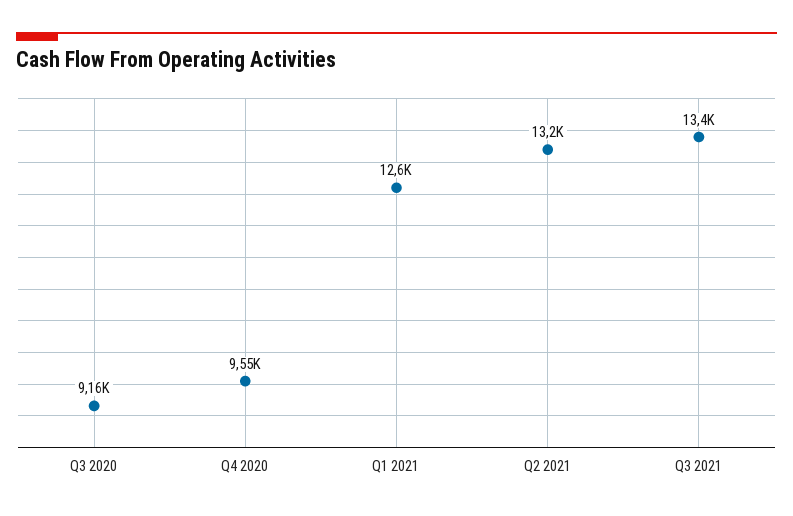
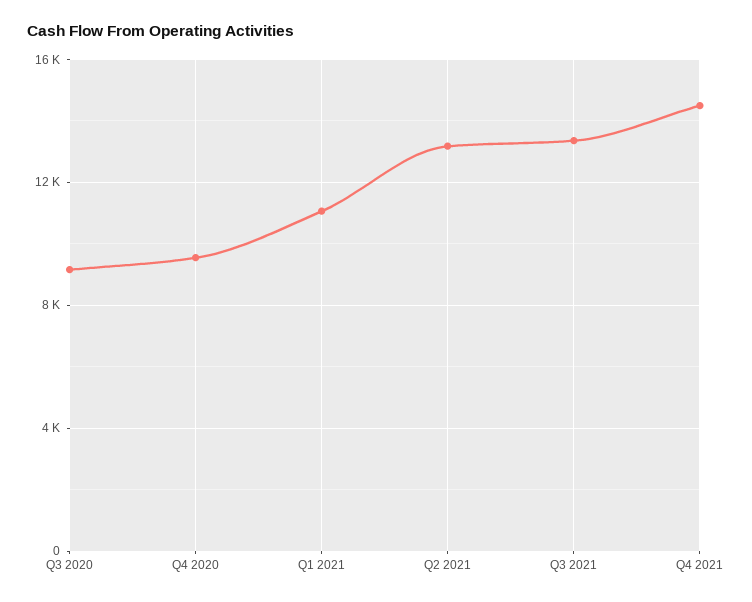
Q1 2021: 12600 -> 11000
Q4 2021: none -> 14500

